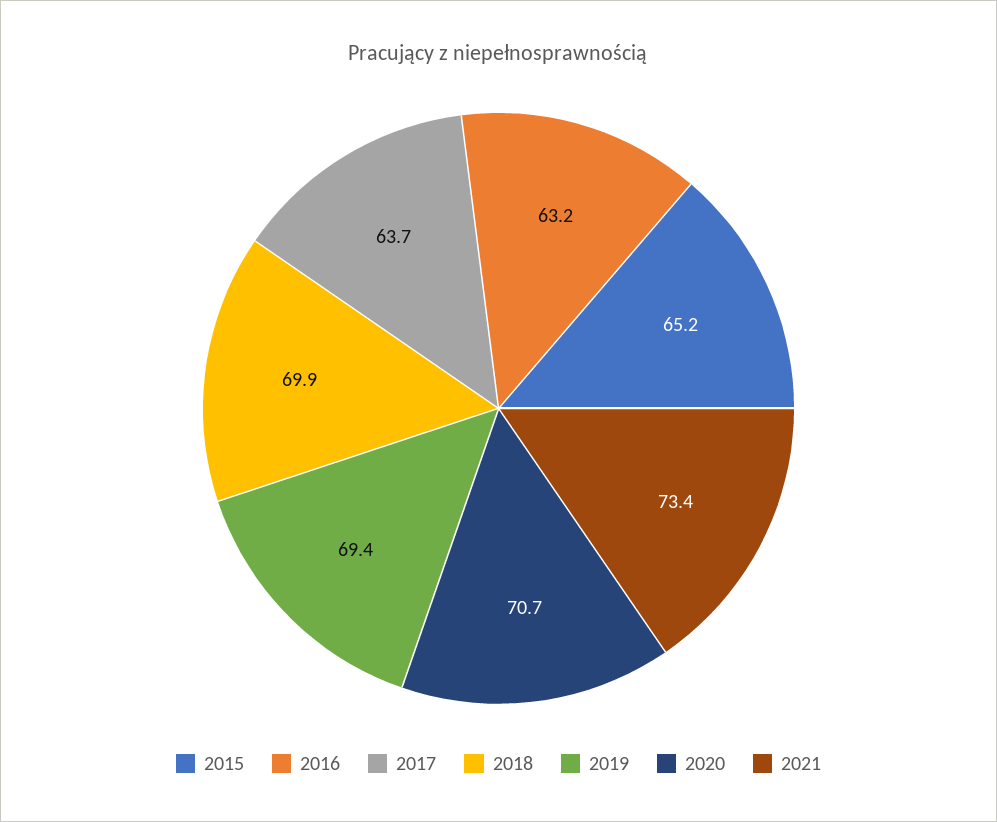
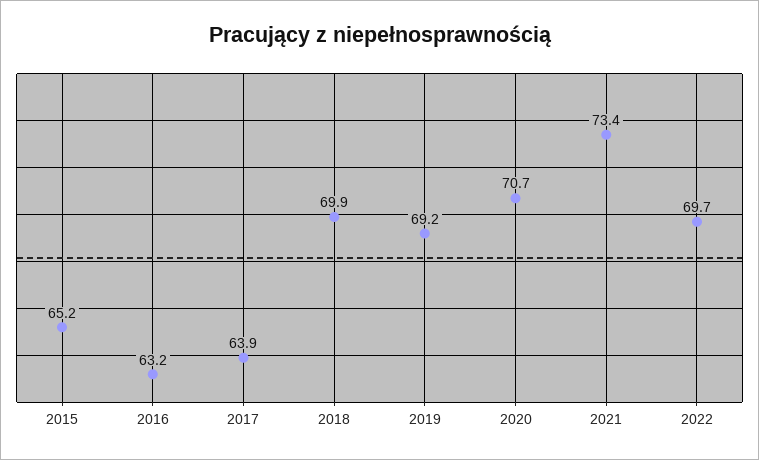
2017: 63.7 -> 63.9
2019: 69.4 -> 69.2
2022: none -> 69.7

